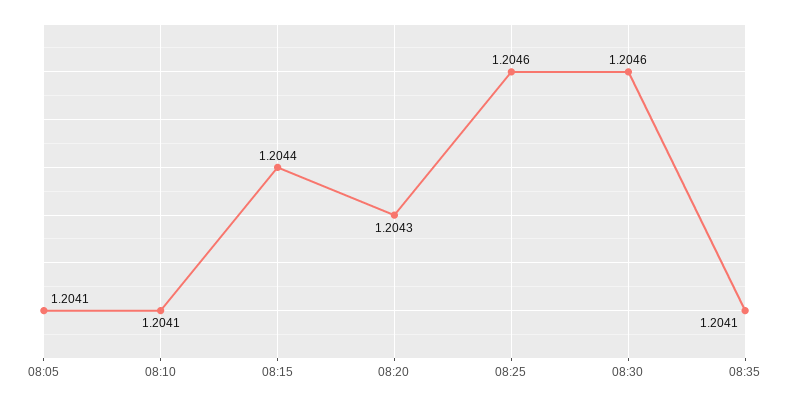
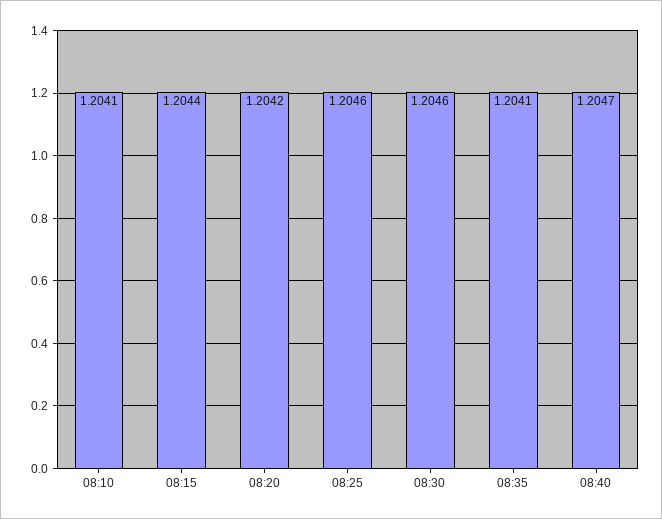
08:05: 1.2041 -> none
08:20: 1.2043 -> 1.2042
08:40: none -> 1.2047

